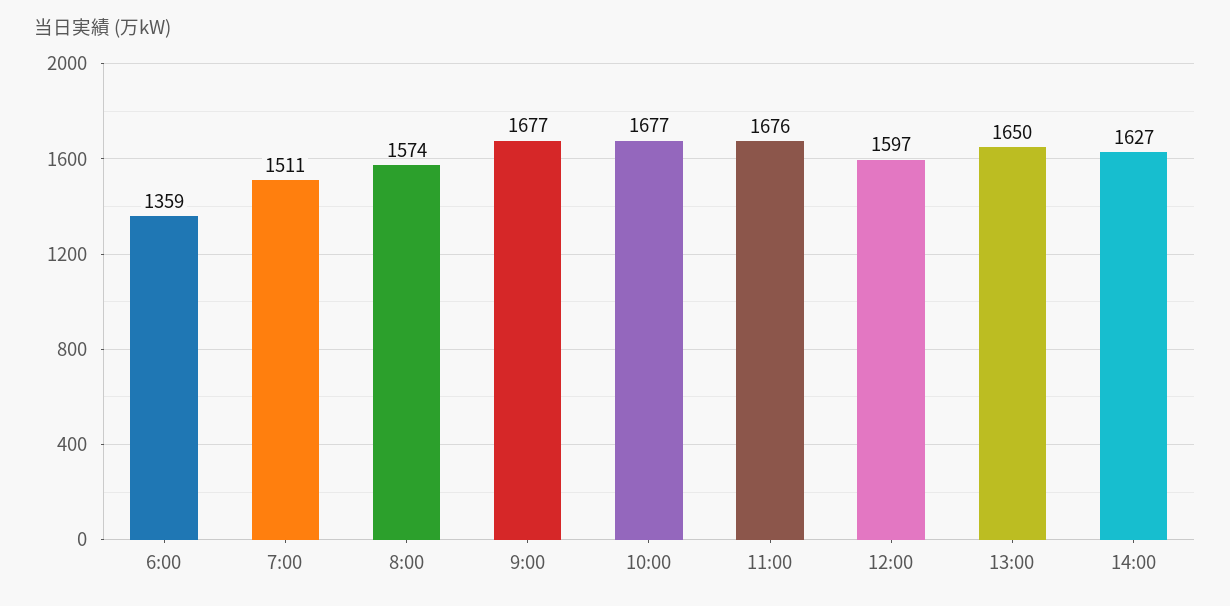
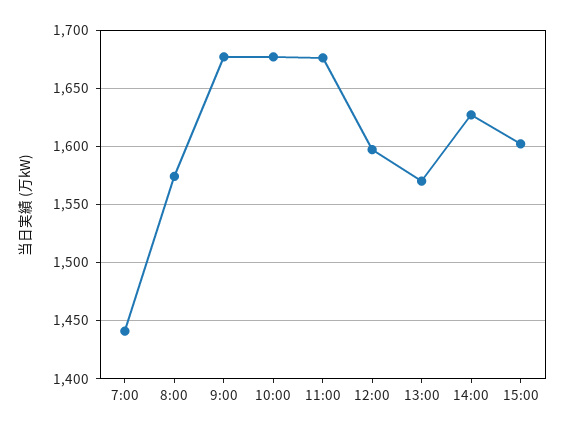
6:00: 1359 -> none
7:00: 1511 -> 1440
13:00: 1650 -> 1570
15:00: none -> 1600

